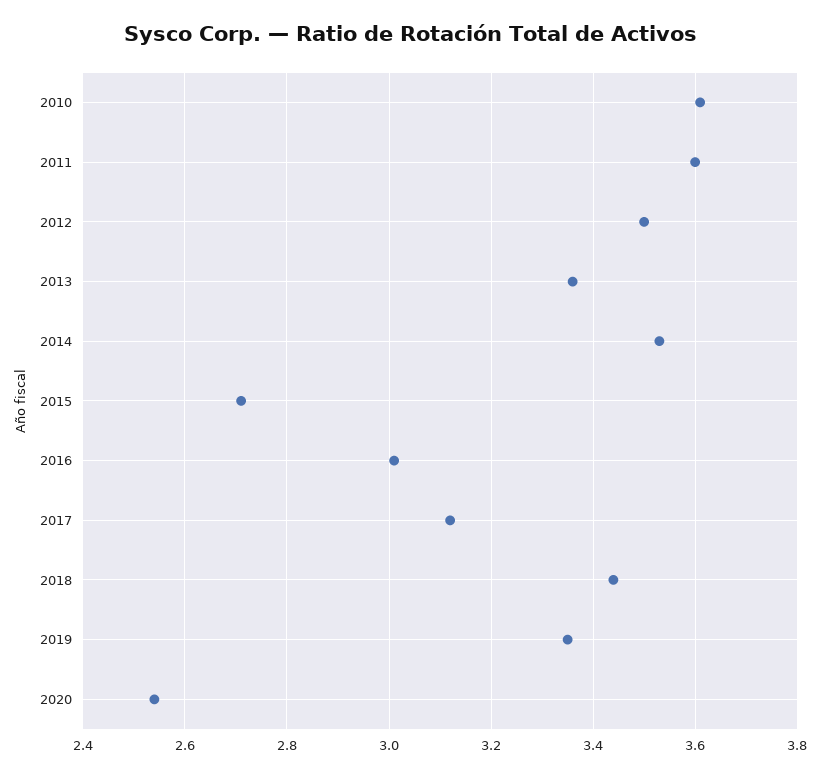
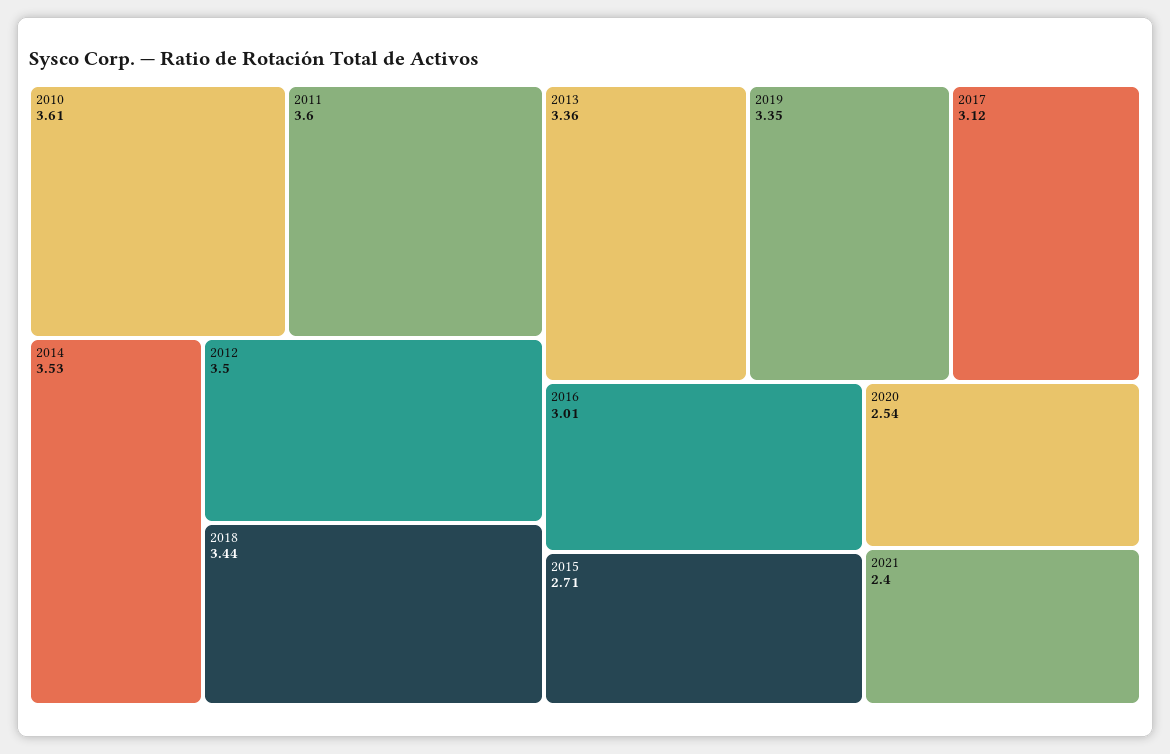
2021: none -> 2.4

